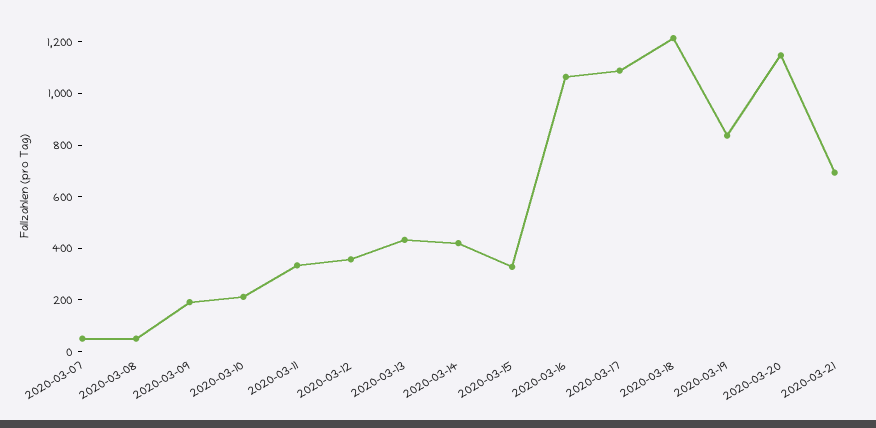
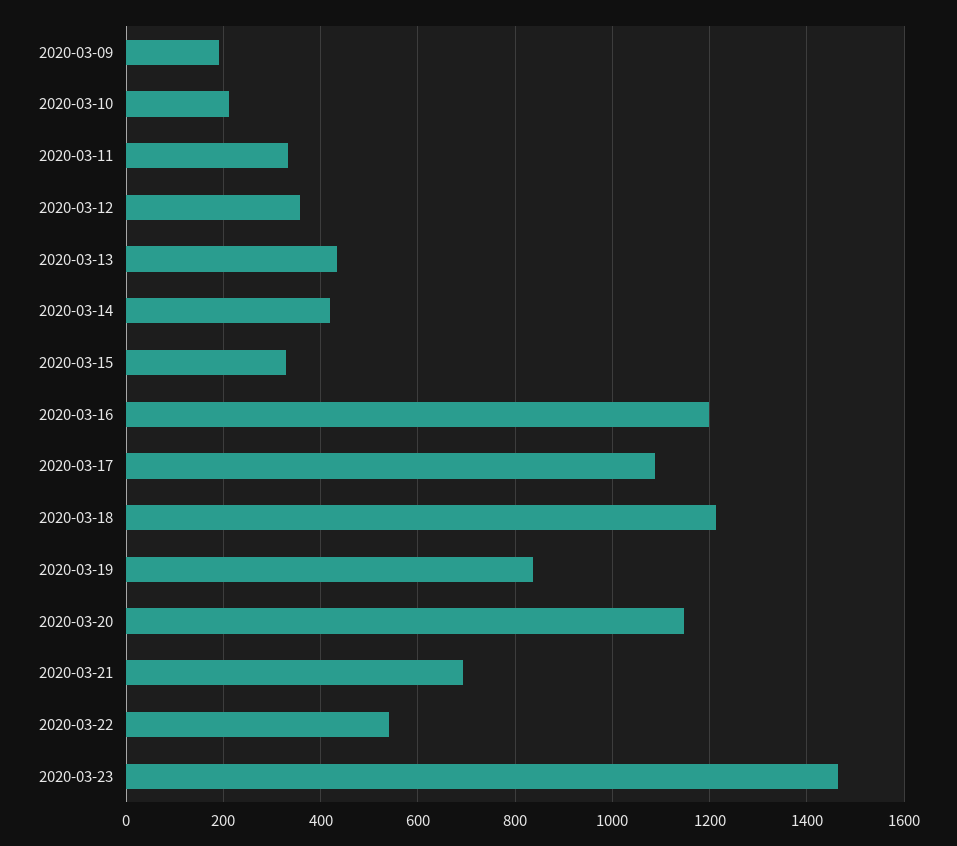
2020-03-07: 50 -> none
2020-03-08: 50 -> none
2020-03-16: 1050 -> 1200
2020-03-22: none -> 540
2020-03-23: none -> 1460

